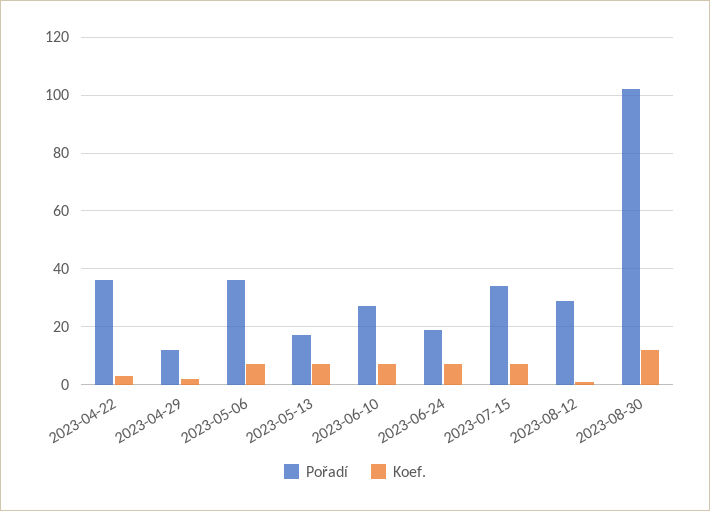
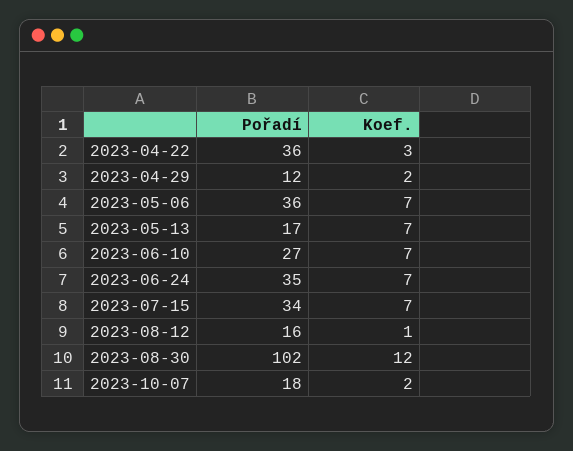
Pořadí, 2023-06-24: 20 -> 35
Pořadí, 2023-08-12: 30 -> 16
Pořadí, 2023-10-07: none -> 18
Koef., 2023-10-07: none -> 2

